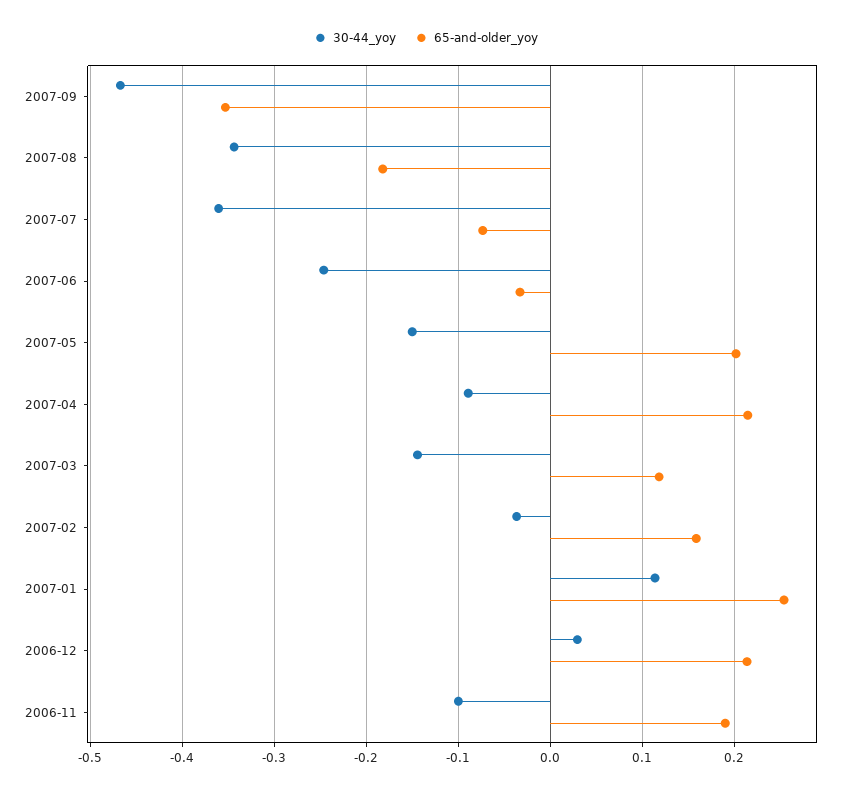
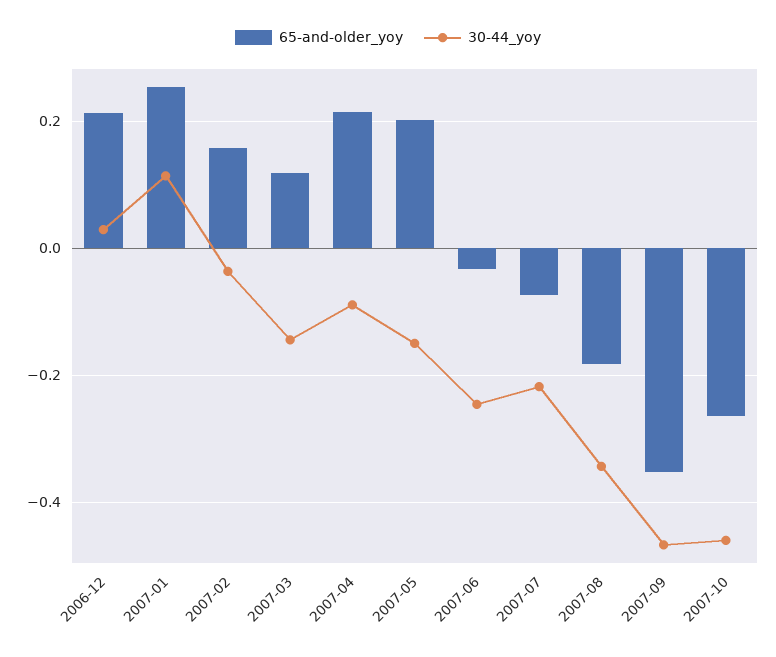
30-44_yoy, 2007-07: -0.36 -> -0.22
30-44_yoy, 2006-11: -0.1 -> none
65-and-older_yoy, 2006-11: 0.19 -> none
65-and-older_yoy, 2007-10: none -> -0.26
30-44_yoy, 2007-10: none -> -0.46

